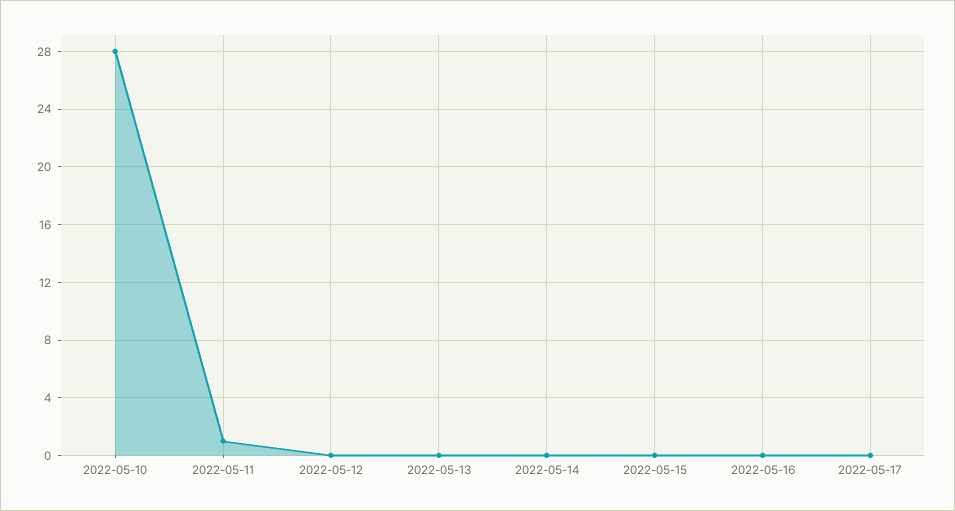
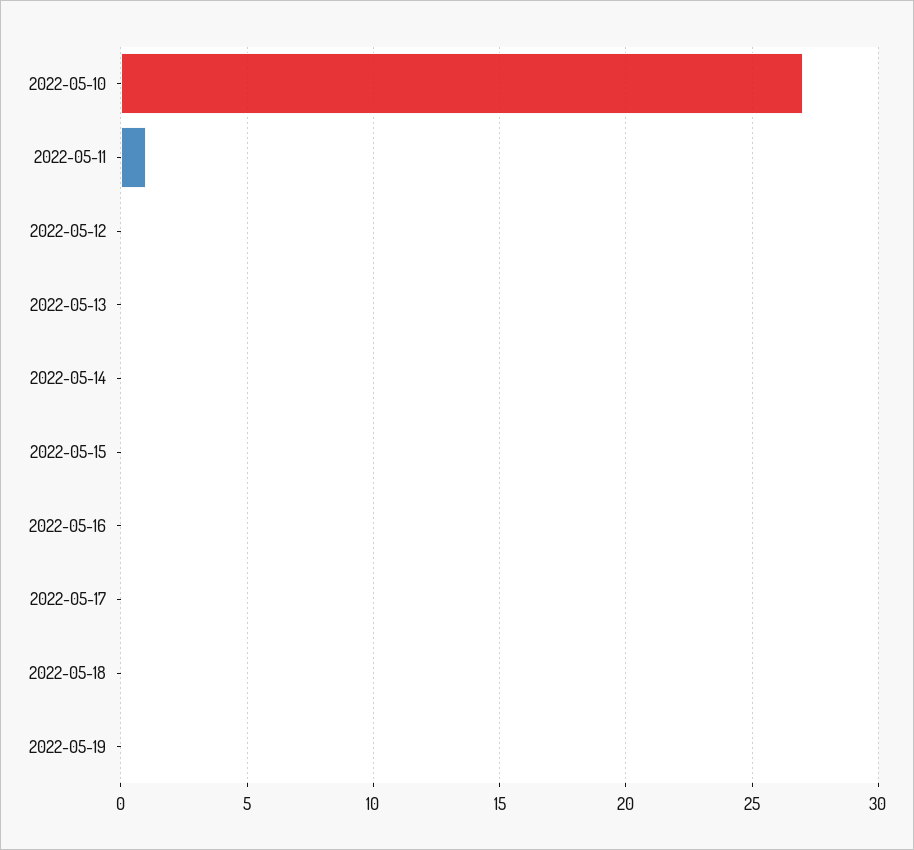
2022-05-10: 28 -> 27
2022-05-18: none -> 0
2022-05-19: none -> 0

